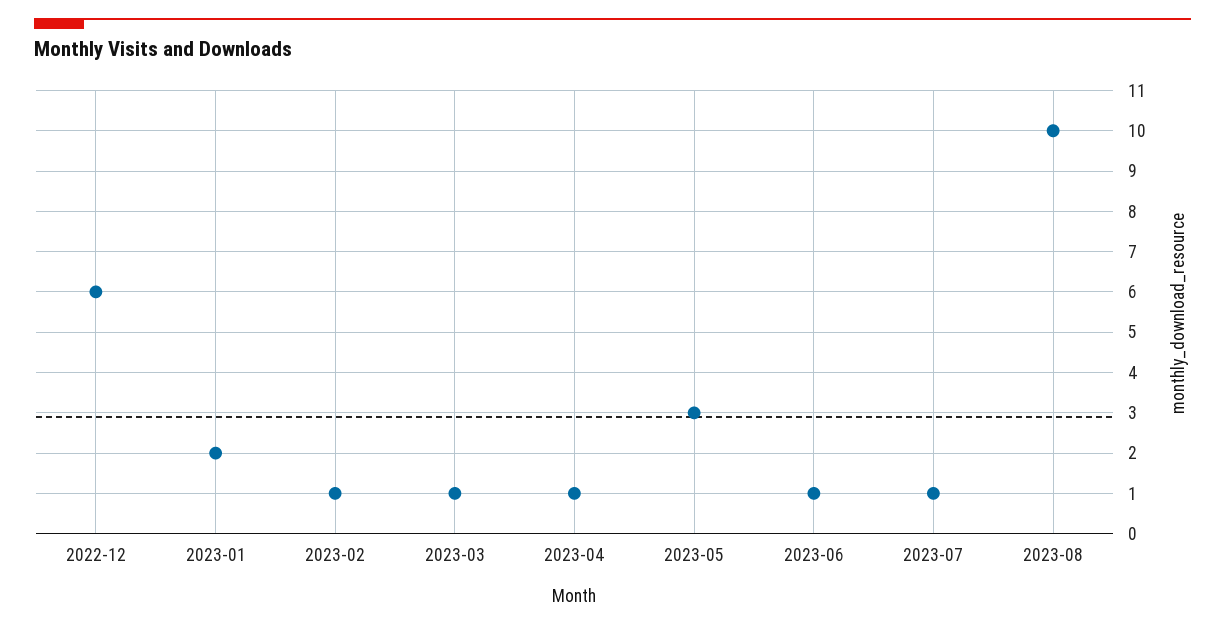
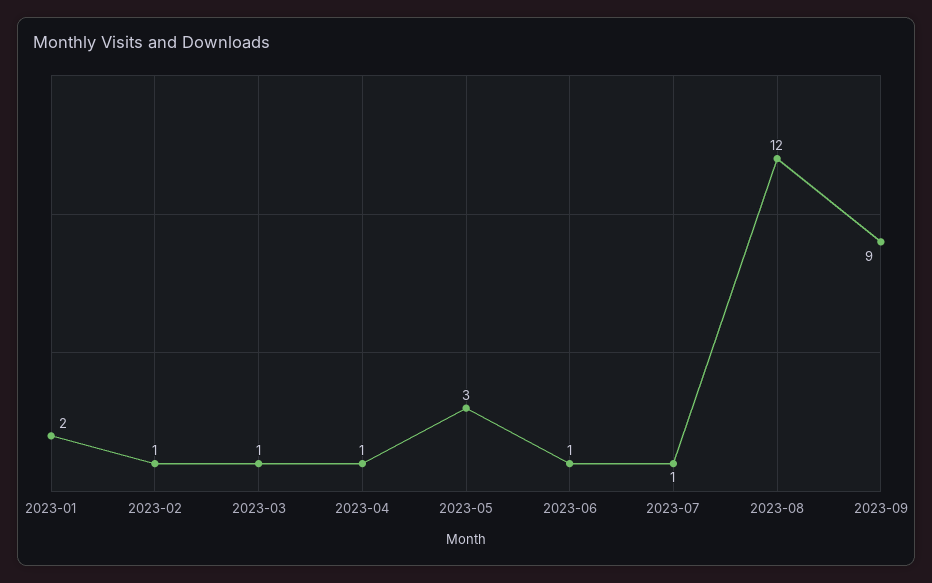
2022-12: 6 -> none
2023-08: 10 -> 12
2023-09: none -> 9

